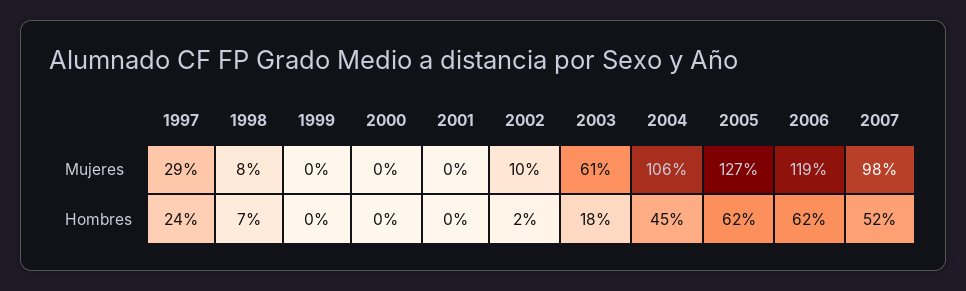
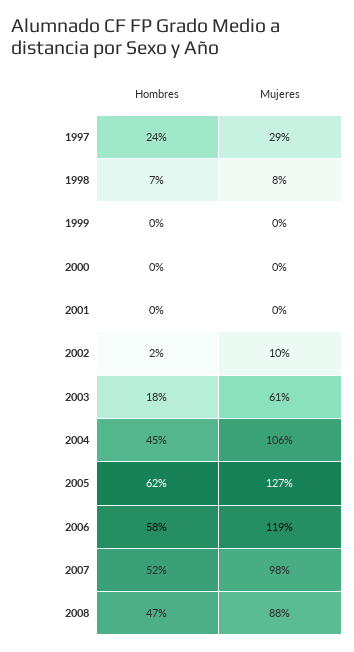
2006, Hombres: 62 -> 58
2008, Hombres: none -> 47
2008, Mujeres: none -> 88

